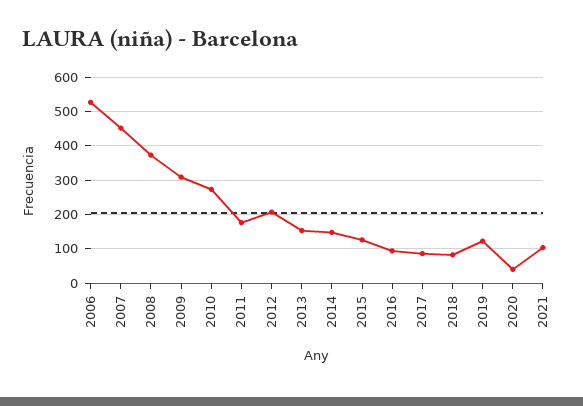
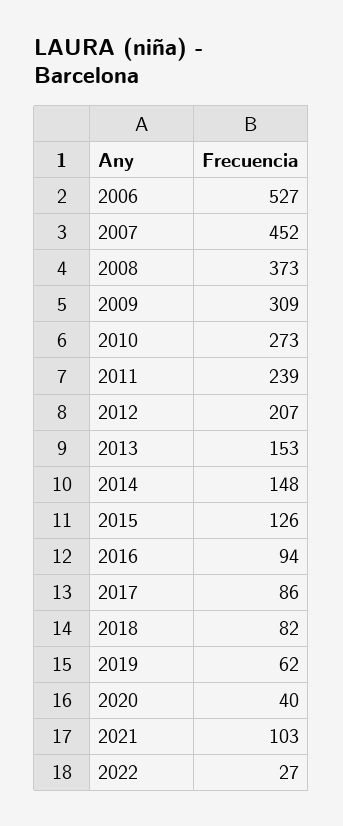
2011: 180 -> 239
2019: 120 -> 62
2022: none -> 27

